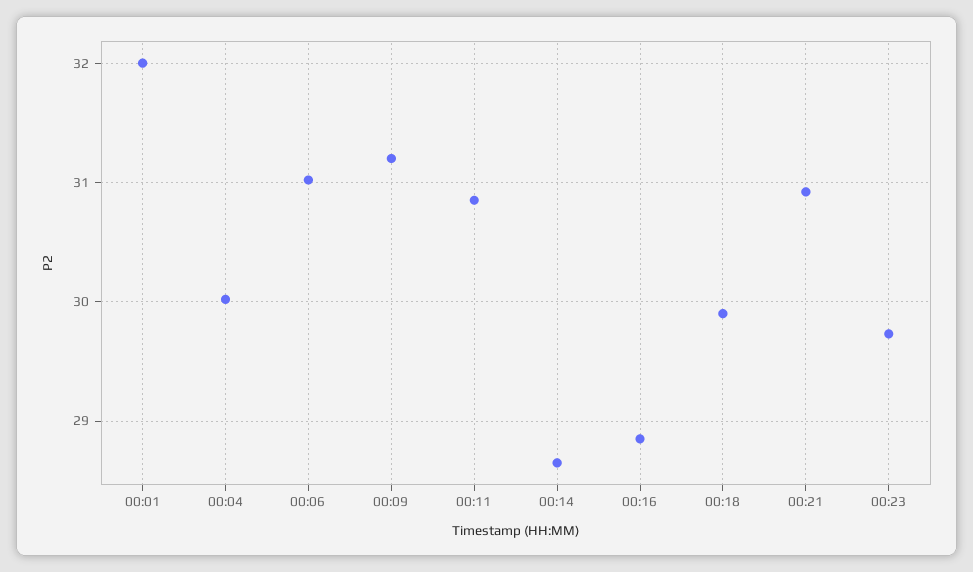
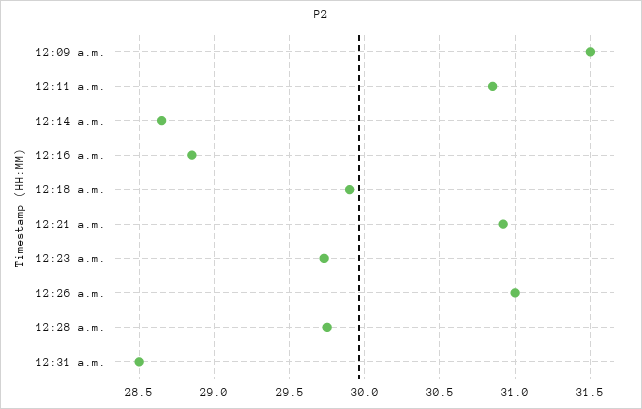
00:01: 32 -> none
00:04: 30 -> none
00:06: 31 -> none
00:09: 31.2 -> 31.5
12:26 a.m.: none -> 31
12:28 a.m.: none -> 29.75
12:31 a.m.: none -> 28.5

